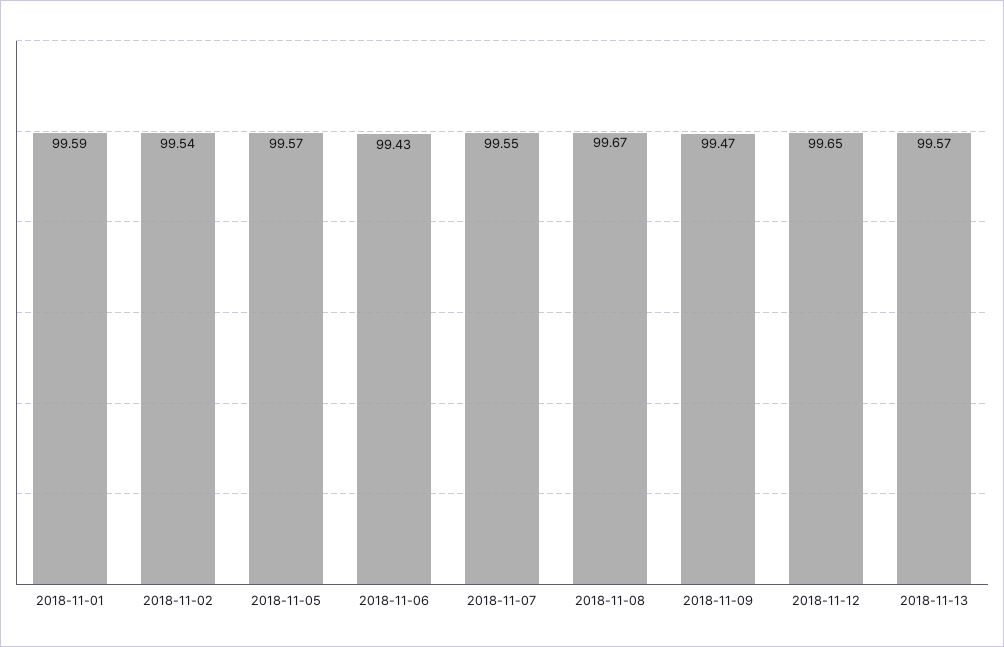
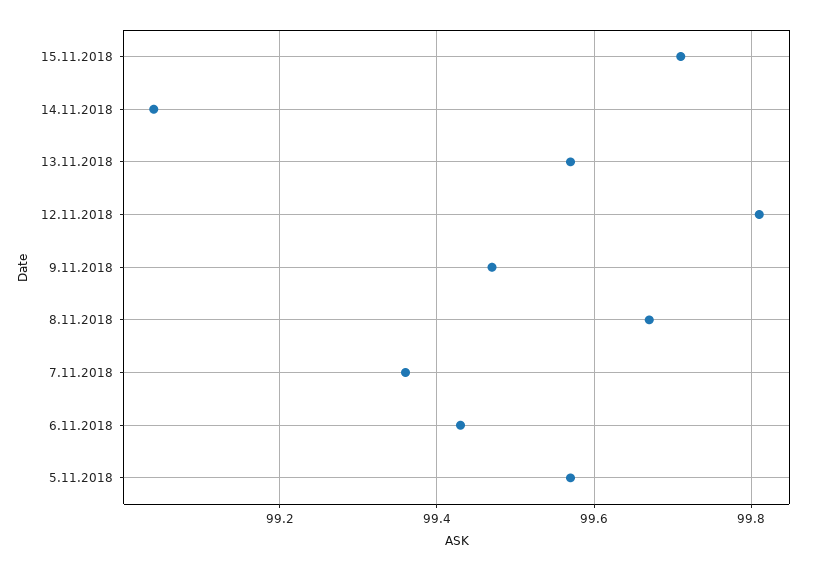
2018-11-01: 99.59 -> none
2018-11-02: 99.54 -> none
2018-11-07: 99.55 -> 99.35
2018-11-12: 99.65 -> 99.8
15.11.2018: none -> 99.7
14.11.2018: none -> 99.05

